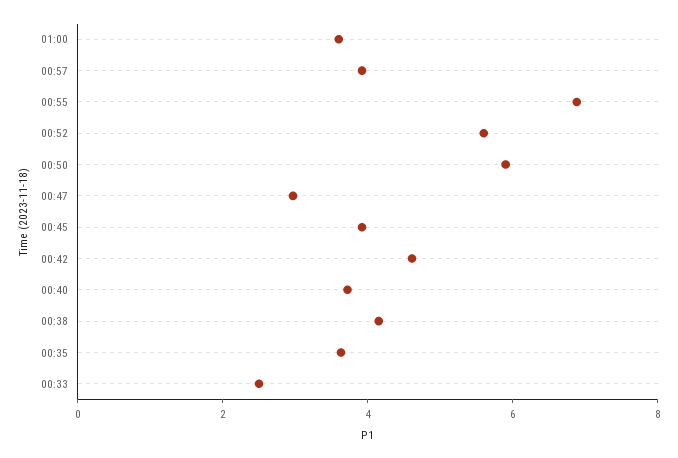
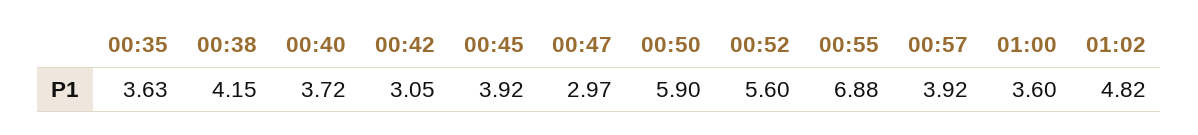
00:42: 4.5 -> 3.05
00:33: 2.5 -> none
01:02: none -> 4.82

